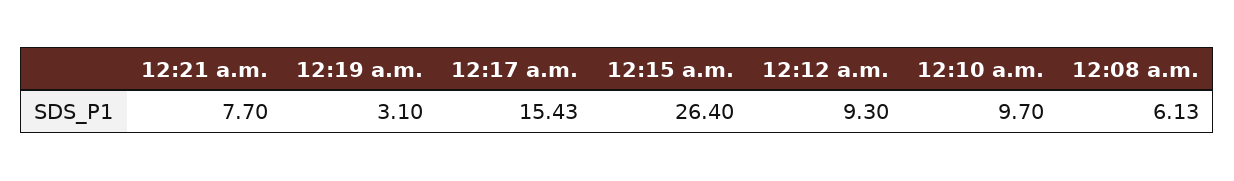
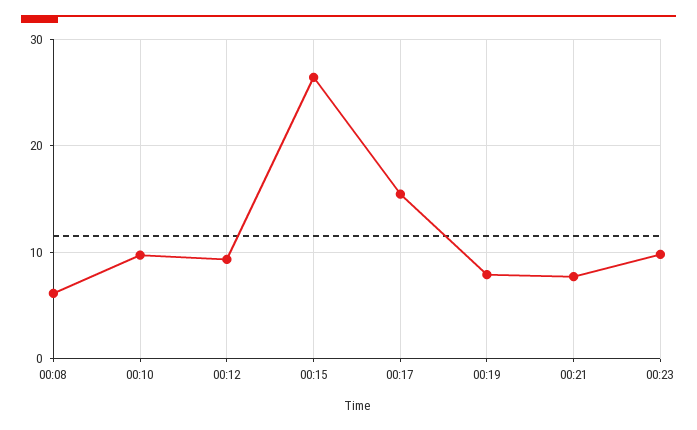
12:19 a.m.: 3.1 -> 8
00:23: none -> 10

